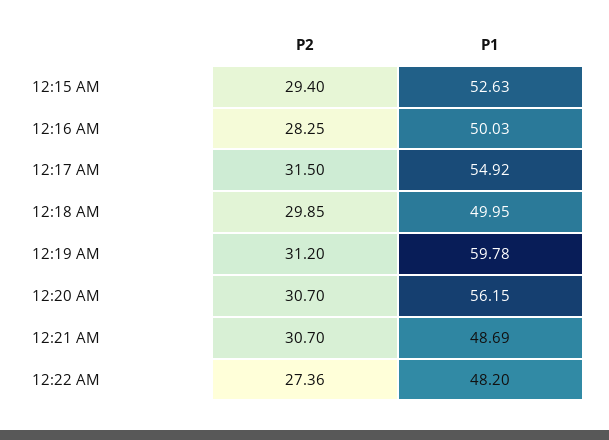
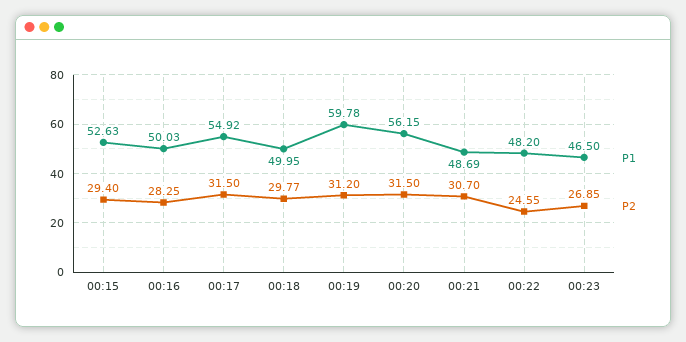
P2, 12:18 AM: 29.85 -> 29.77
P2, 12:20 AM: 30.7 -> 31.5
P2, 12:22 AM: 27.36 -> 24.55
P1, 00:23: none -> 46.5
P2, 00:23: none -> 26.85

